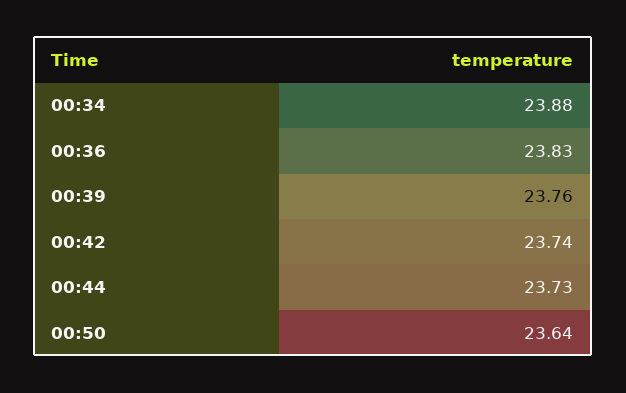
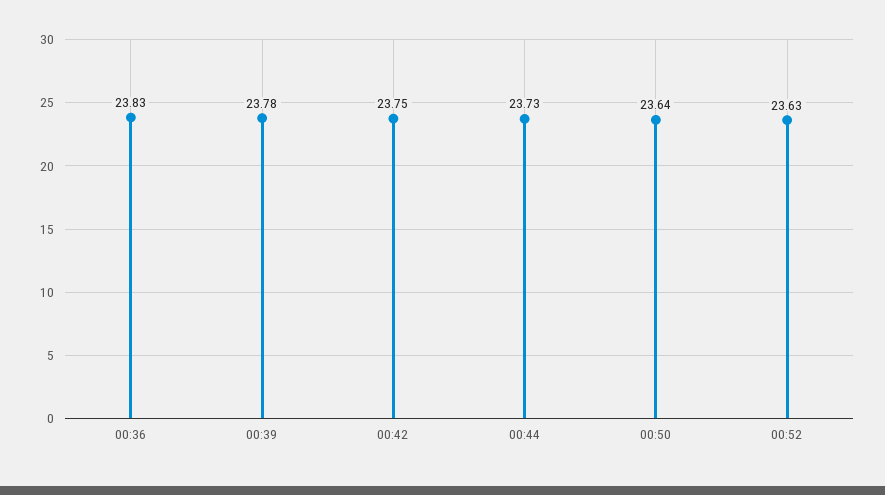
00:34: 23.88 -> none
00:39: 23.76 -> 23.78
00:42: 23.74 -> 23.75
00:52: none -> 23.63

